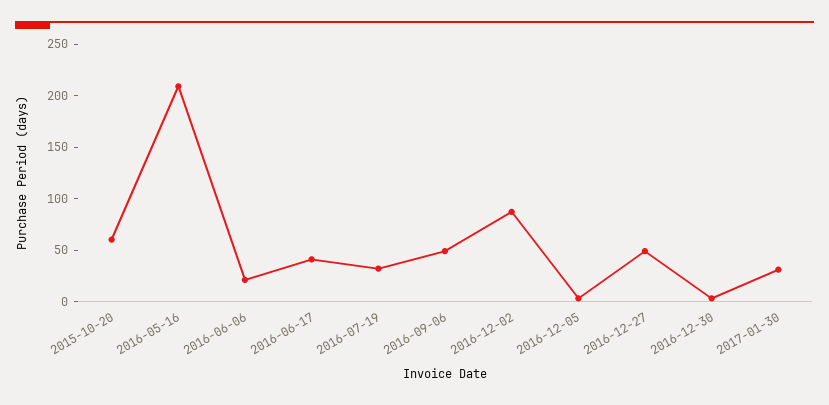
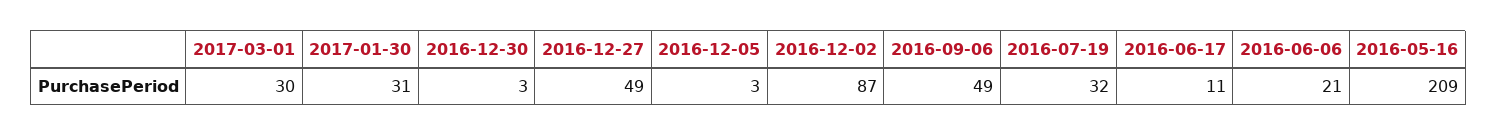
2015-10-20: 60 -> none
2016-06-17: 40 -> 11
2017-03-01: none -> 30

